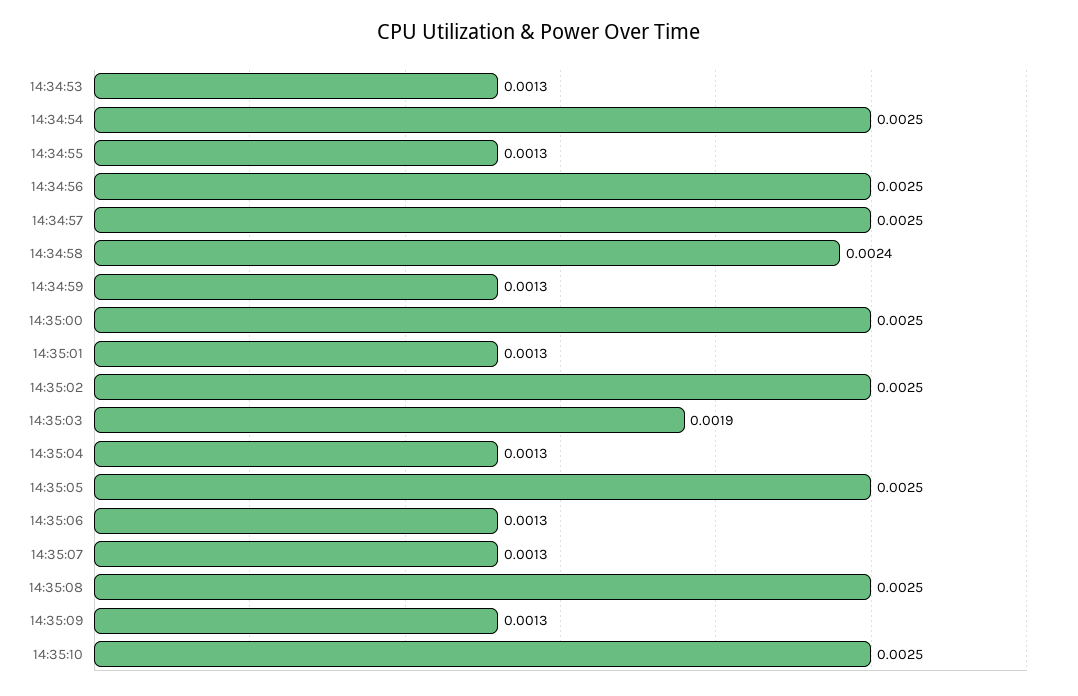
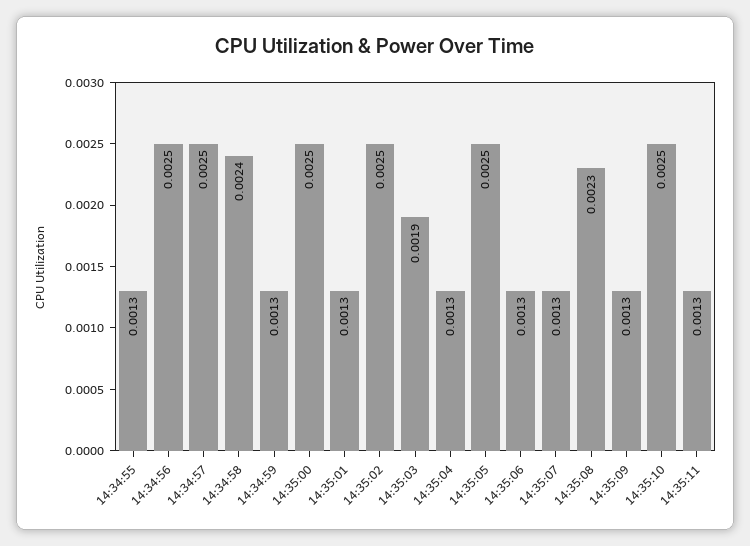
14:34:53: 0.0013 -> none
14:34:54: 0.0025 -> none
14:35:08: 0.0025 -> 0.0023
14:35:11: none -> 0.0013

